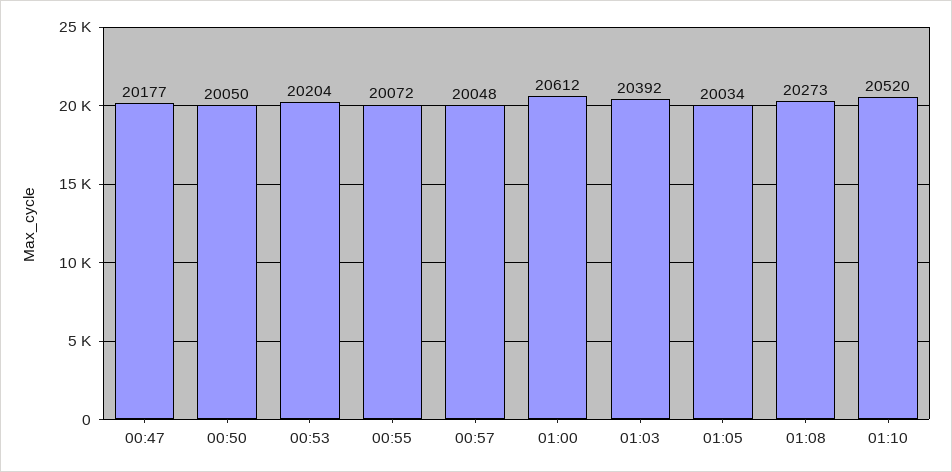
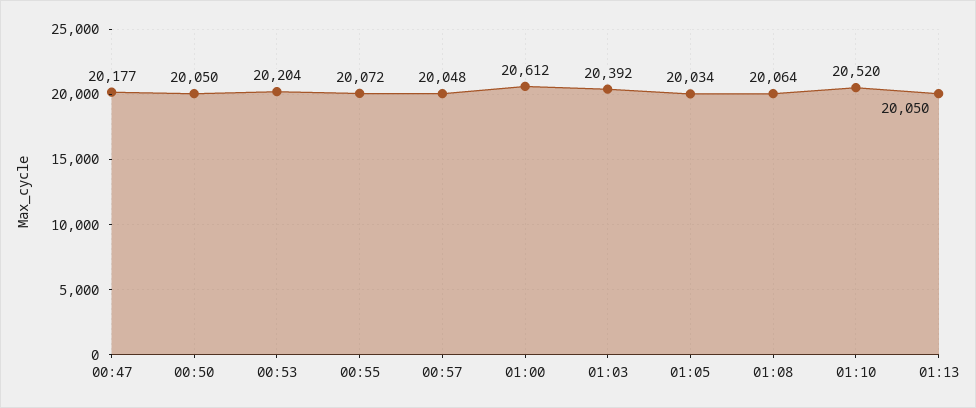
01:08: 20273 -> 20064
01:13: none -> 20050

